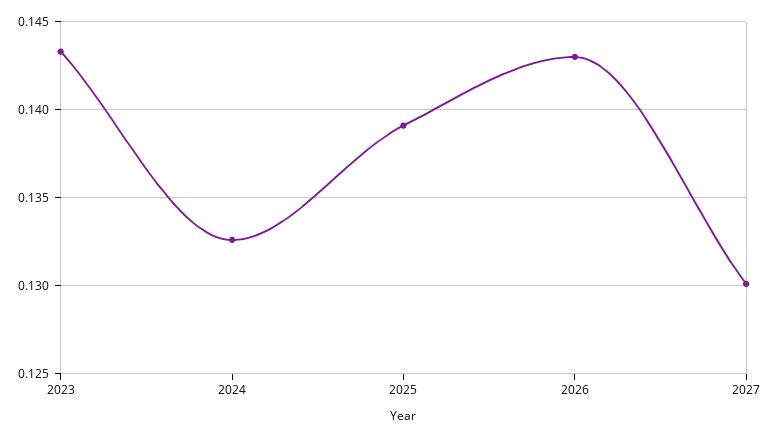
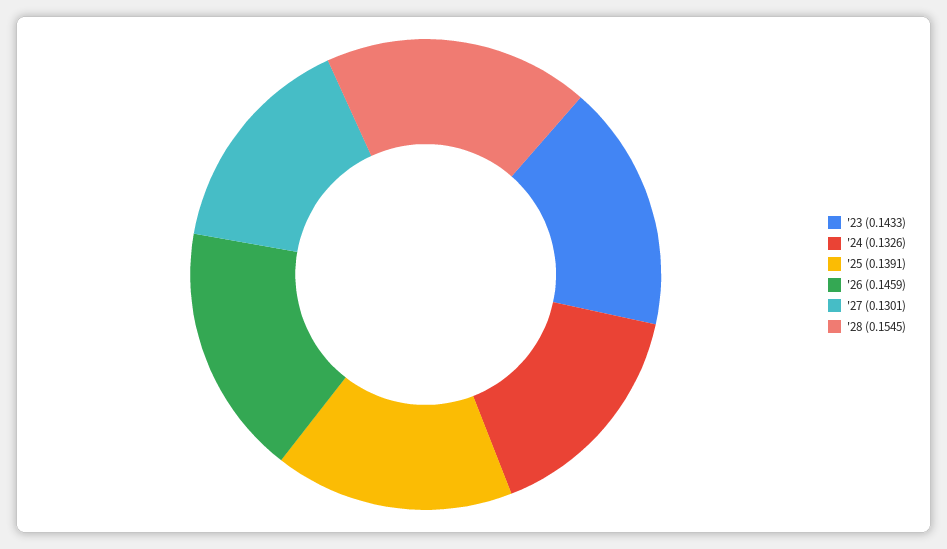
2026: 0.143 -> 0.1459
'28: none -> 0.1545

